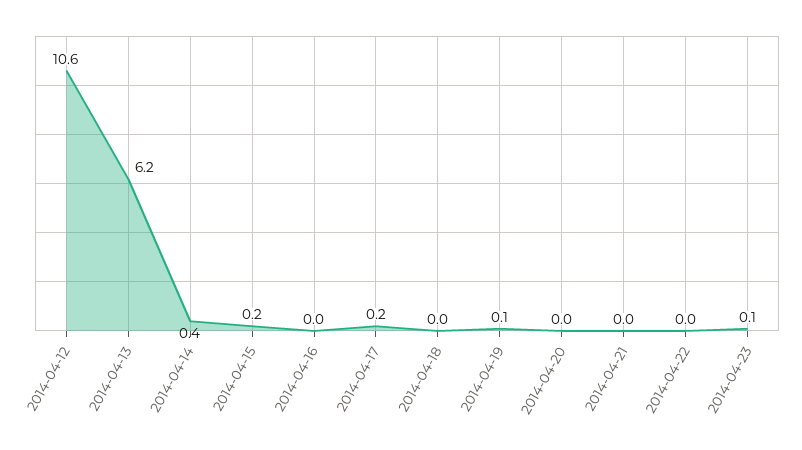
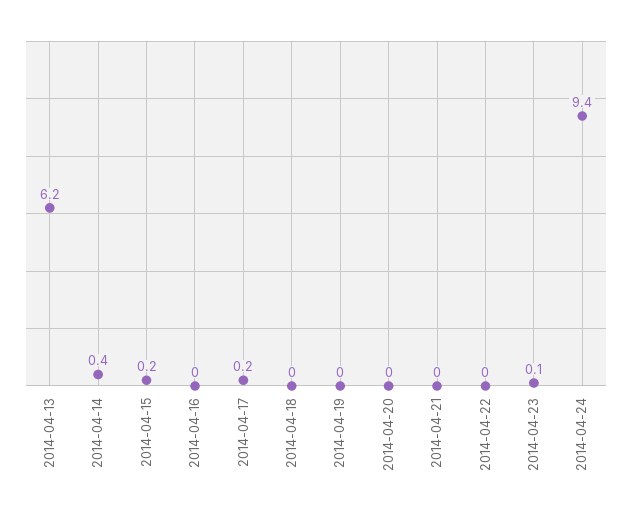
2014-04-12: 10.6 -> none
2014-04-19: 0.1 -> 0
2014-04-24: none -> 9.4

